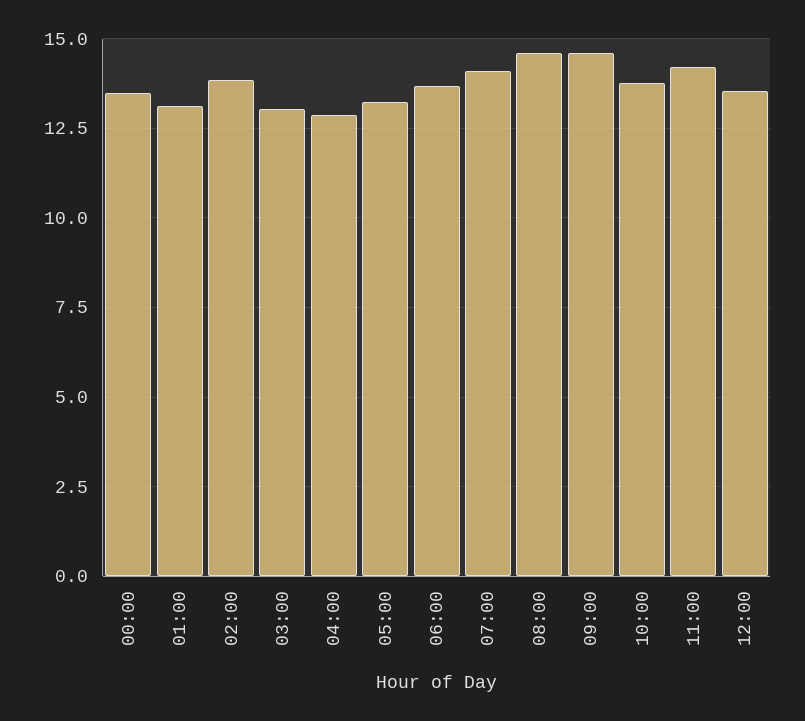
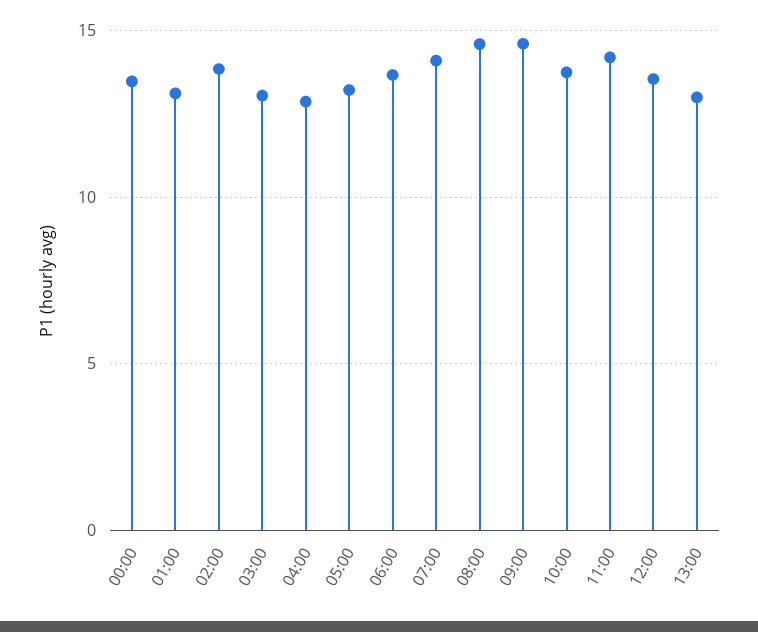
13:00: none -> 13

